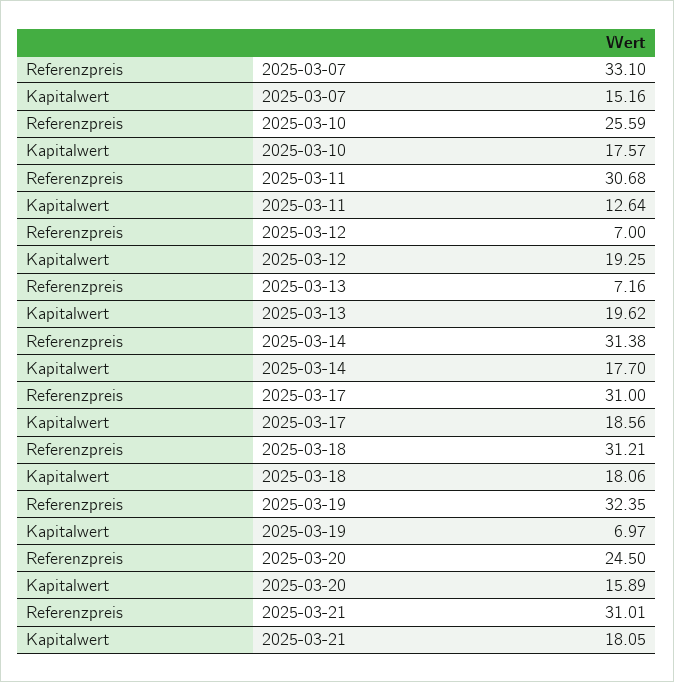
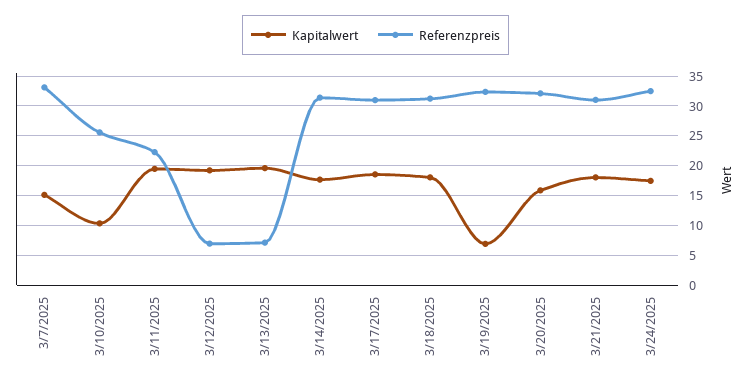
Kapitalwert, 2025-03-10: 17.57 -> 10
Referenzpreis, 2025-03-11: 30.68 -> 22.5
Kapitalwert, 2025-03-11: 12.64 -> 20
Referenzpreis, 2025-03-20: 24.5 -> 32.5
Kapitalwert, 3/24/2025: none -> 17.5
Referenzpreis, 3/24/2025: none -> 32.5

